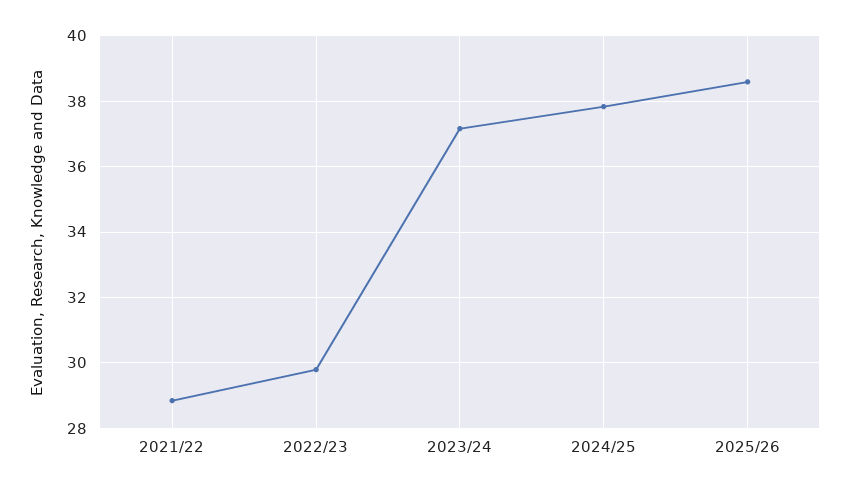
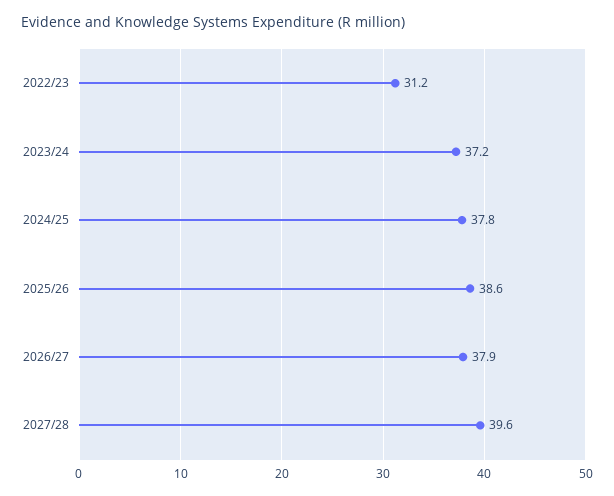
2021/22: 28.8 -> none
2022/23: 29.8 -> 31.2
2026/27: none -> 37.9
2027/28: none -> 39.6

